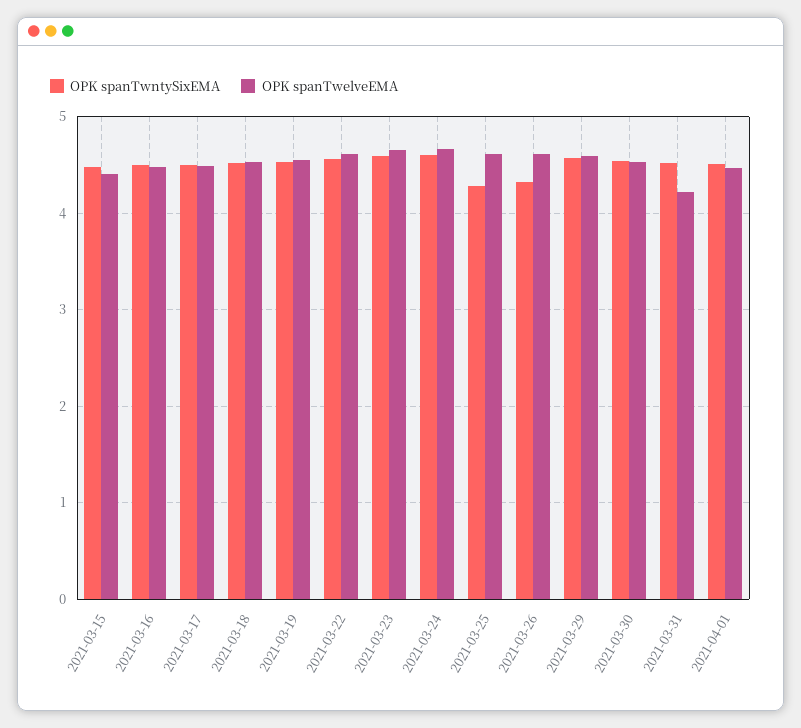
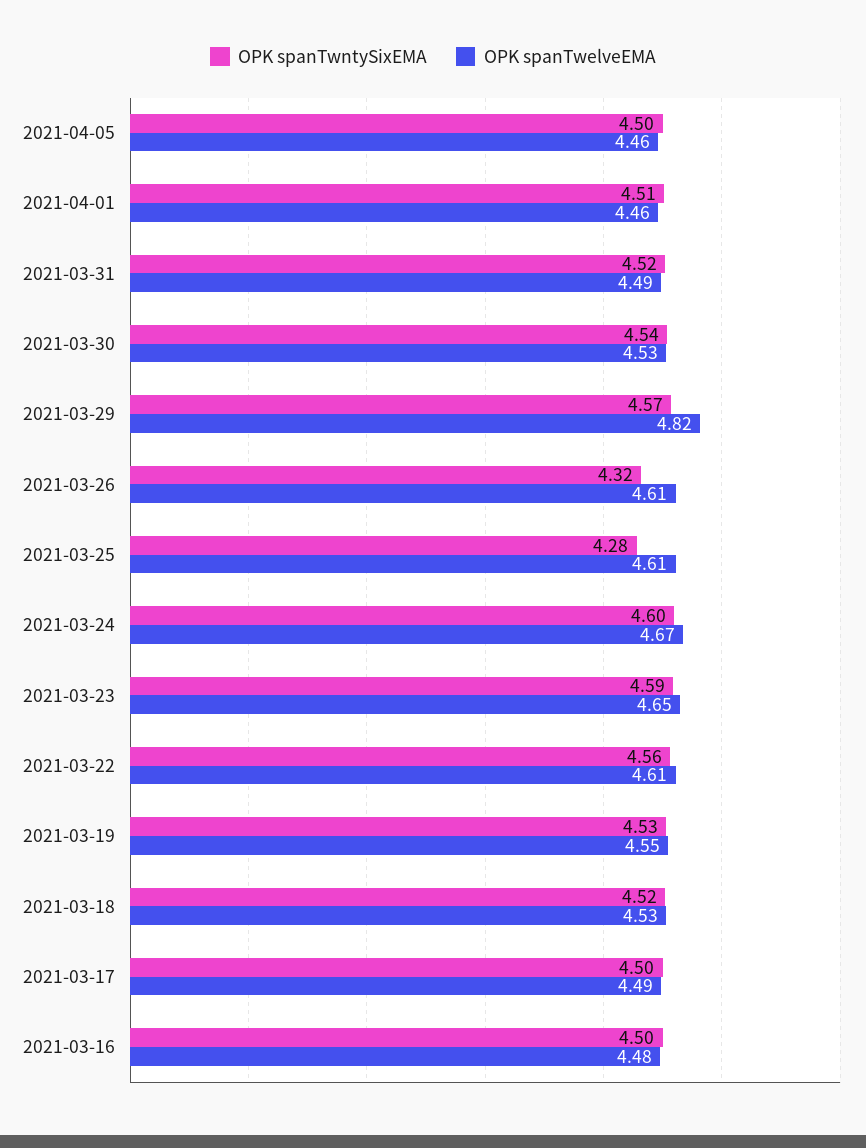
OPK spanTwntySixEMA, 2021-03-15: 4.5 -> none
OPK spanTwelveEMA, 2021-03-15: 4.4 -> none
OPK spanTwelveEMA, 2021-03-29: 4.6 -> 4.82
OPK spanTwelveEMA, 2021-03-31: 4.2 -> 4.49
OPK spanTwntySixEMA, 2021-04-05: none -> 4.5
OPK spanTwelveEMA, 2021-04-05: none -> 4.46

